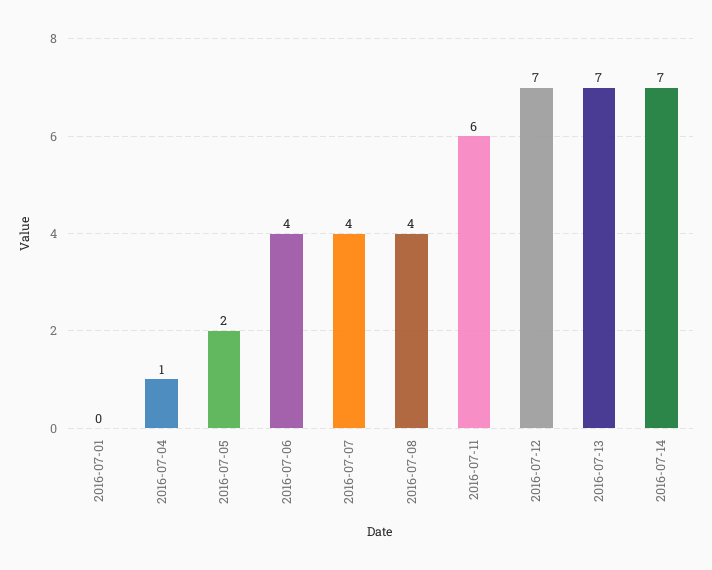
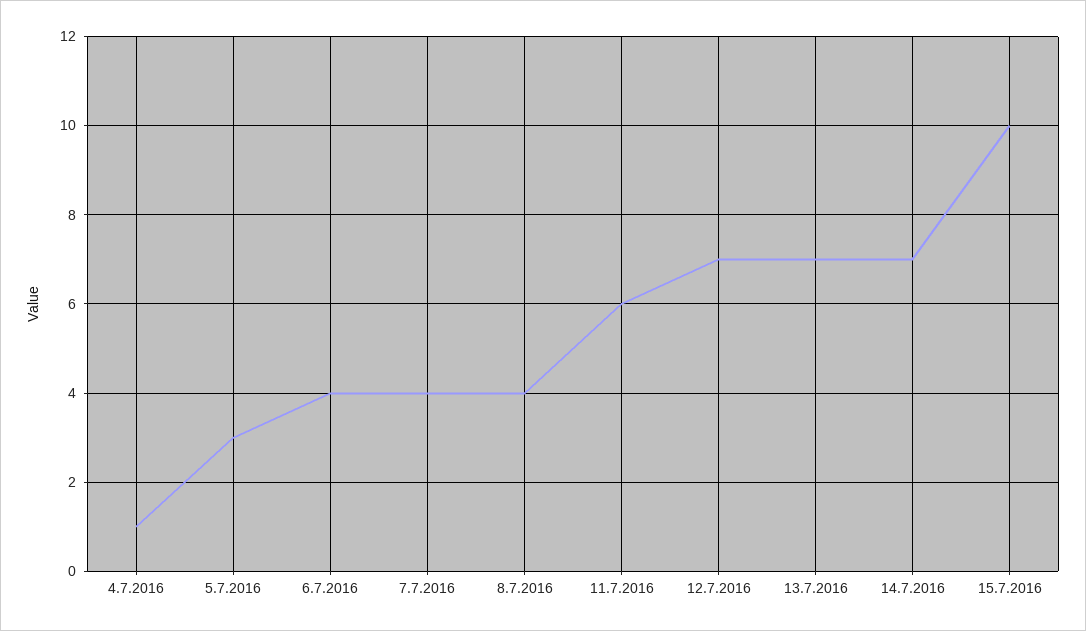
2016-07-01: 0 -> none
2016-07-05: 2 -> 3
15.7.2016: none -> 10

